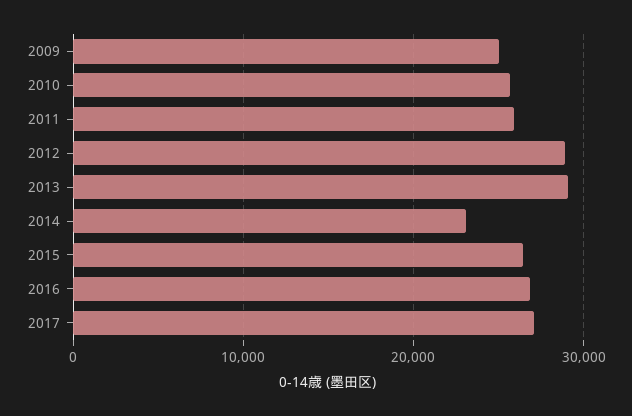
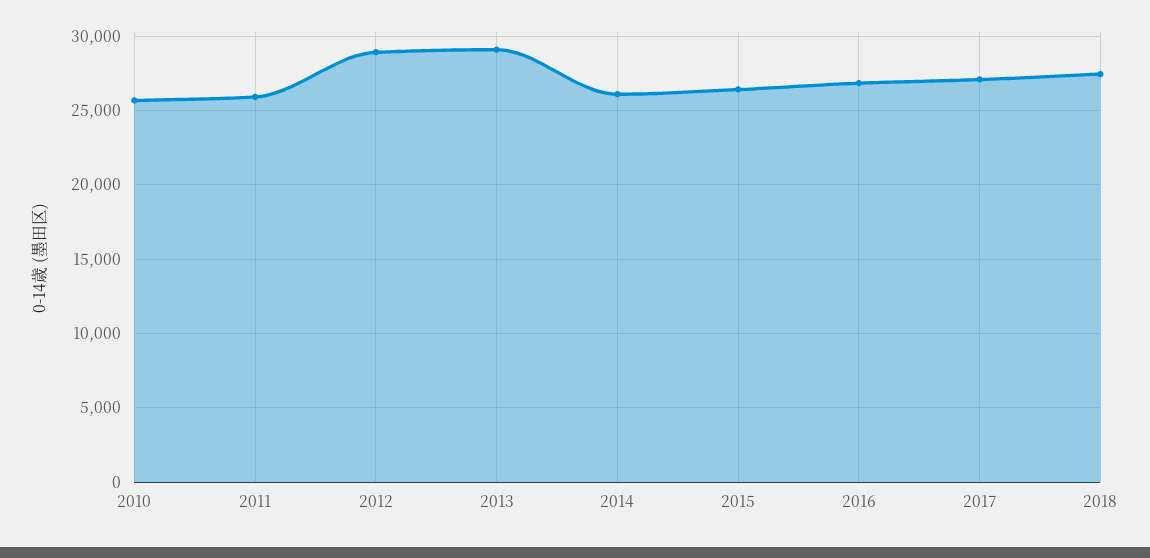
2009: 25000 -> none
2014: 23000 -> 26000
2018: none -> 27500

